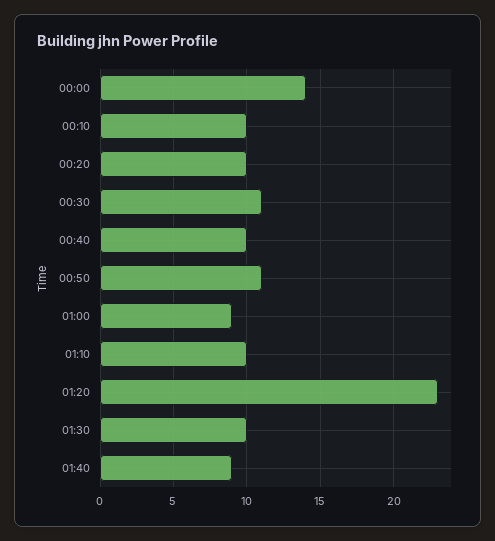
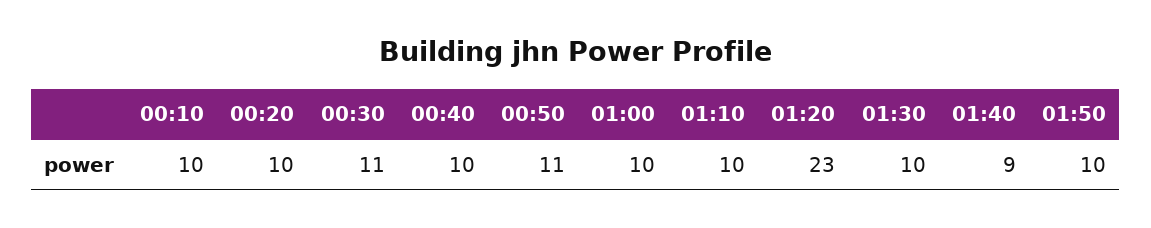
00:00: 14 -> none
01:00: 9 -> 10
01:50: none -> 10

